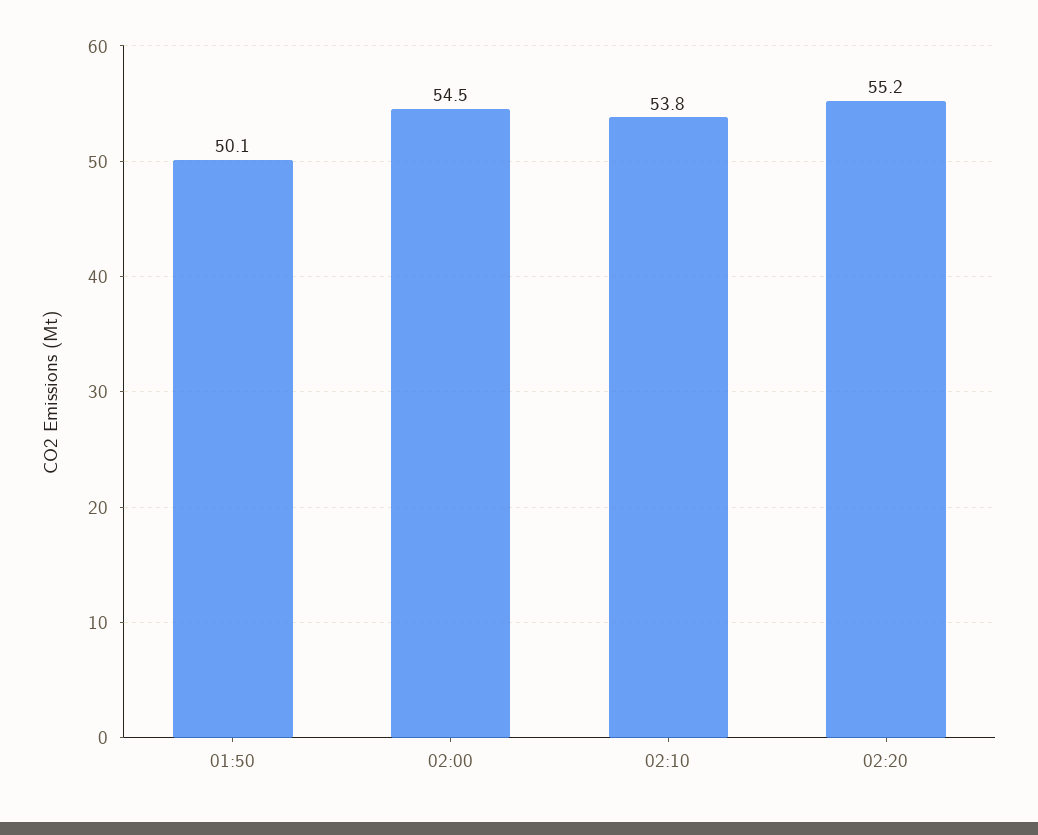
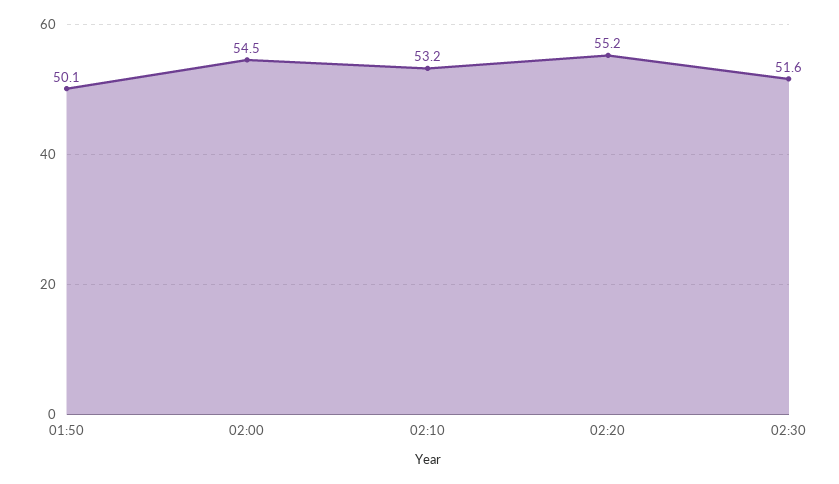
02:10: 53.8 -> 53.2
02:30: none -> 51.6

